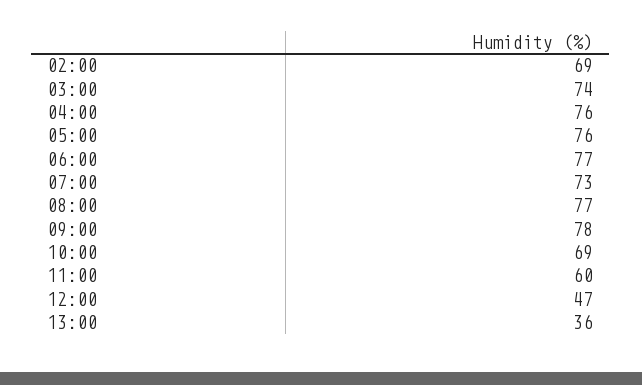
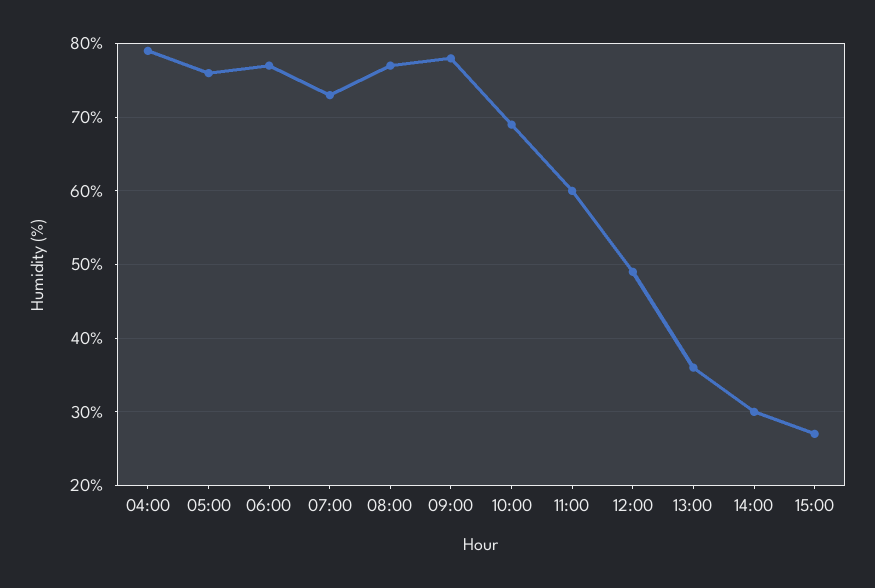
02:00: 69 -> none
03:00: 74 -> none
04:00: 76 -> 79
12:00: 47 -> 49
14:00: none -> 30
15:00: none -> 27

